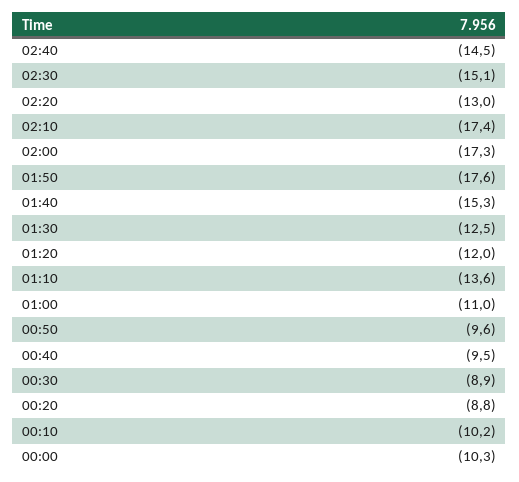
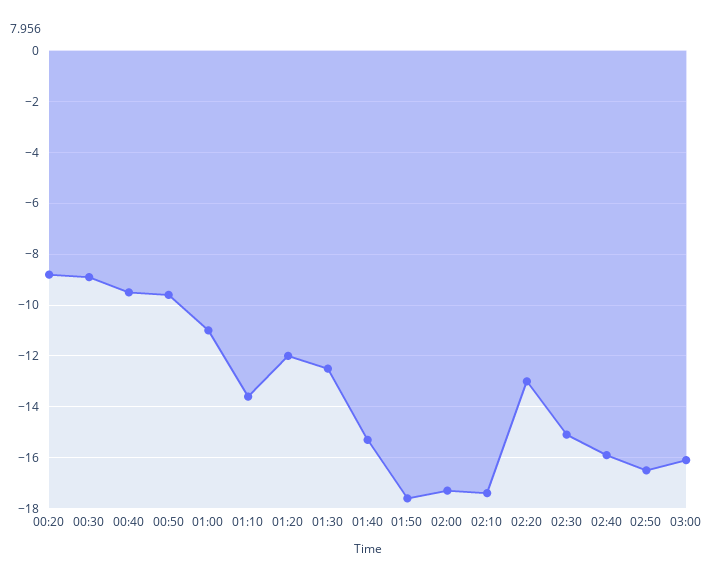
02:40: -14.5 -> -16
00:10: -10.2 -> none
00:00: -10.3 -> none
02:50: none -> -16.5
03:00: none -> -16

